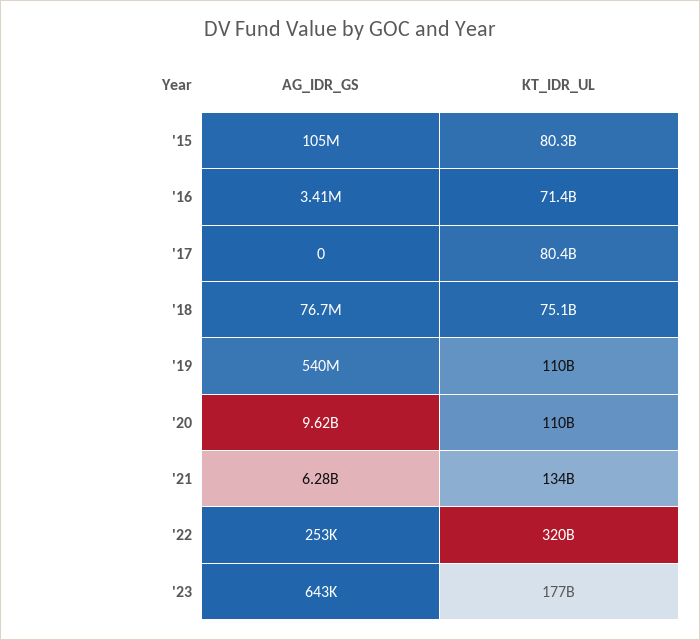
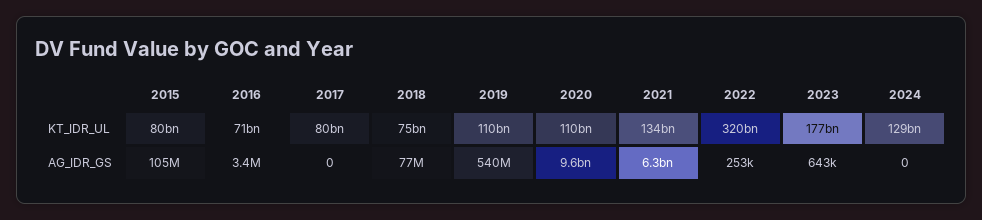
KT_IDR_UL, 2024: none -> 129000000000
AG_IDR_GS, 2024: none -> 0

